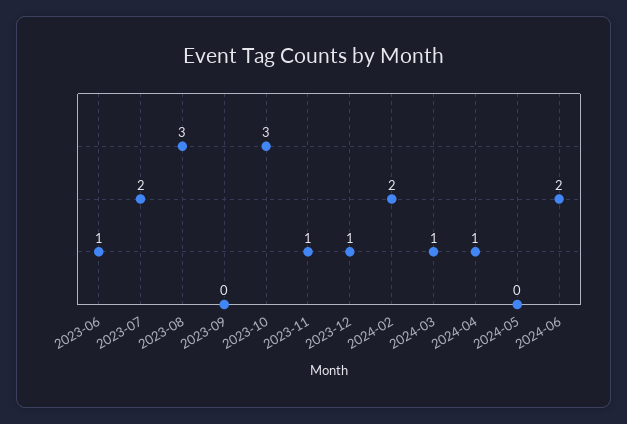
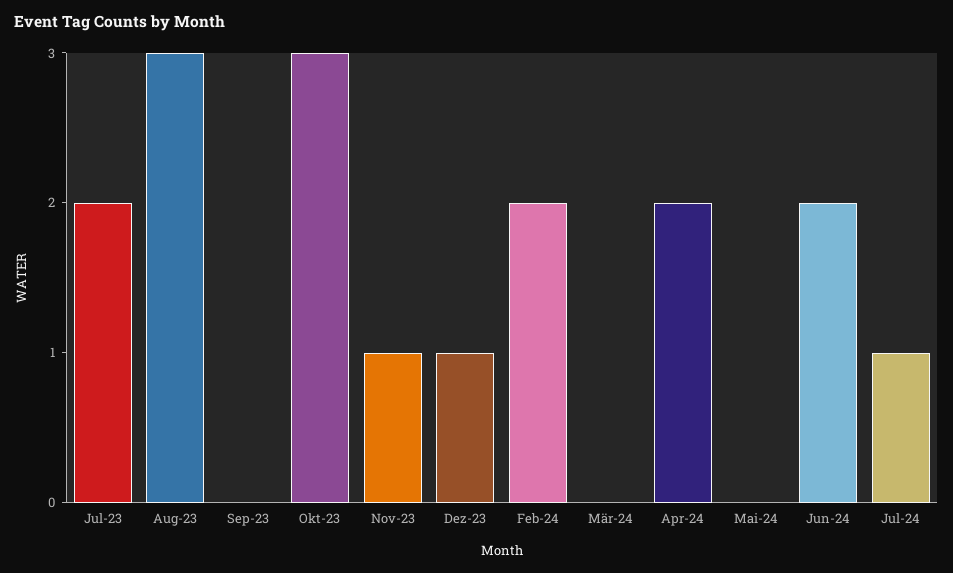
2023-06: 1 -> none
2024-03: 1 -> 0
2024-04: 1 -> 2
Jul-24: none -> 1

